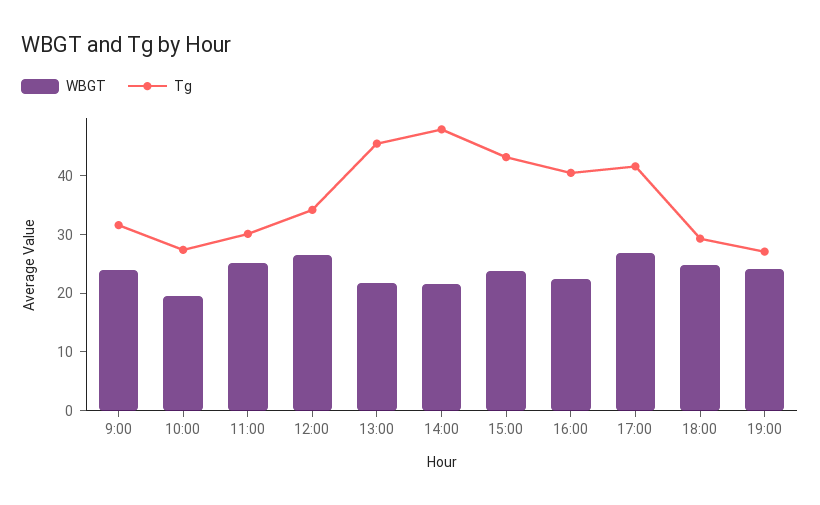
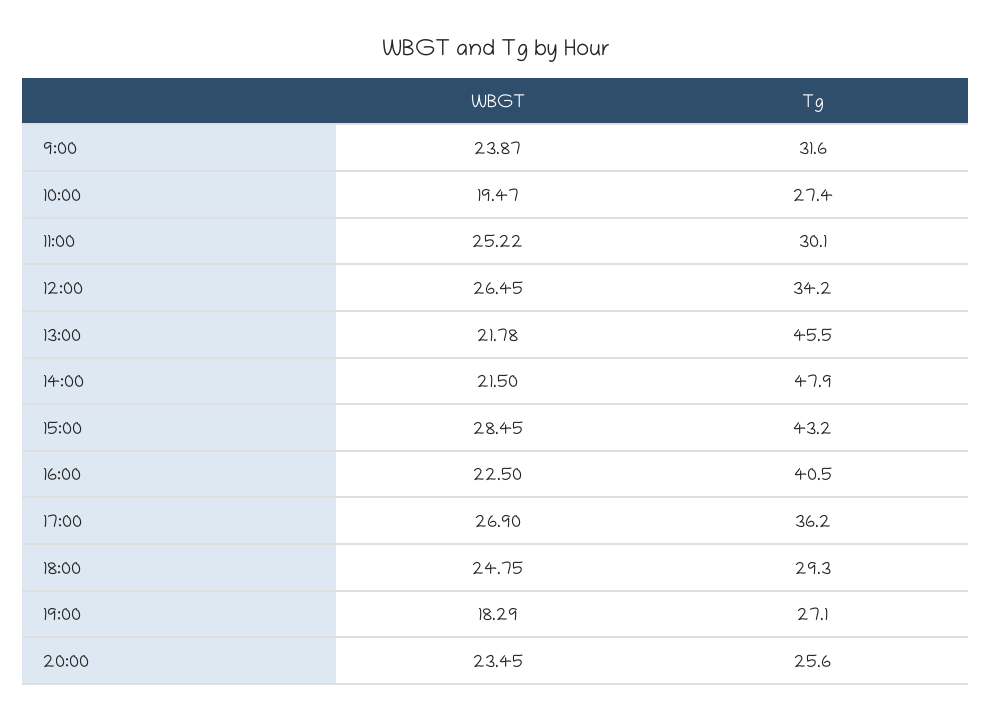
WBGT, 15:00: 24 -> 28.45
Tg, 17:00: 42 -> 36.2
WBGT, 19:00: 24 -> 18.29
WBGT, 20:00: none -> 23.45
Tg, 20:00: none -> 25.6

